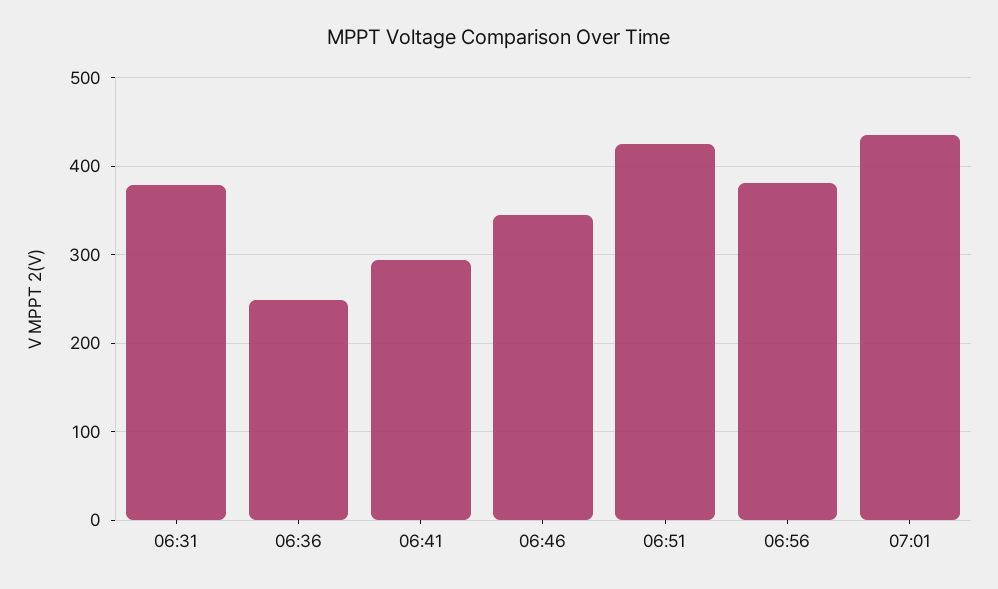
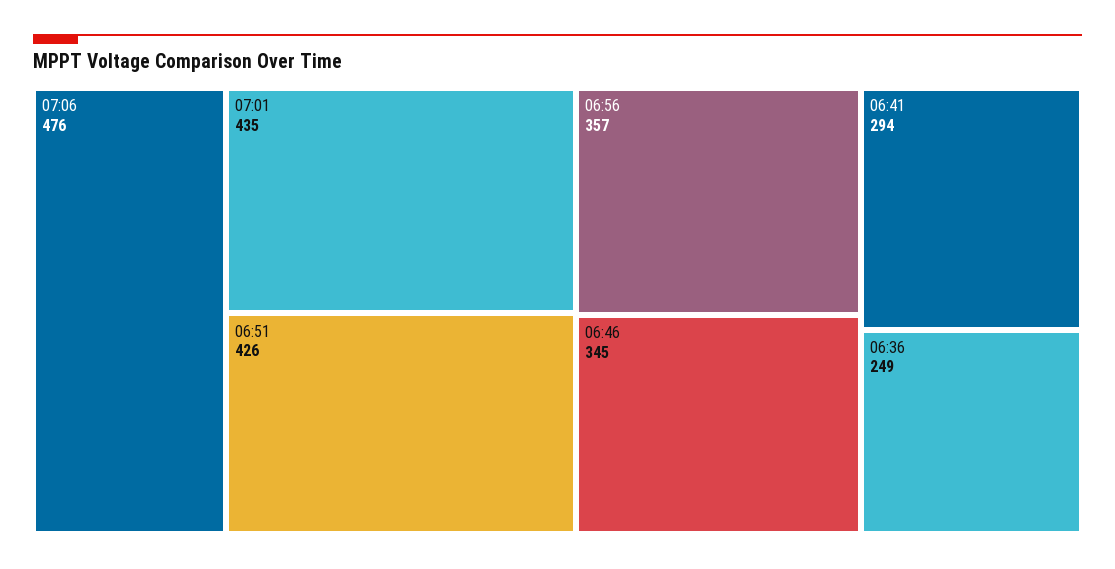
06:31: 380 -> none
06:56: 380 -> 357
07:06: none -> 476

